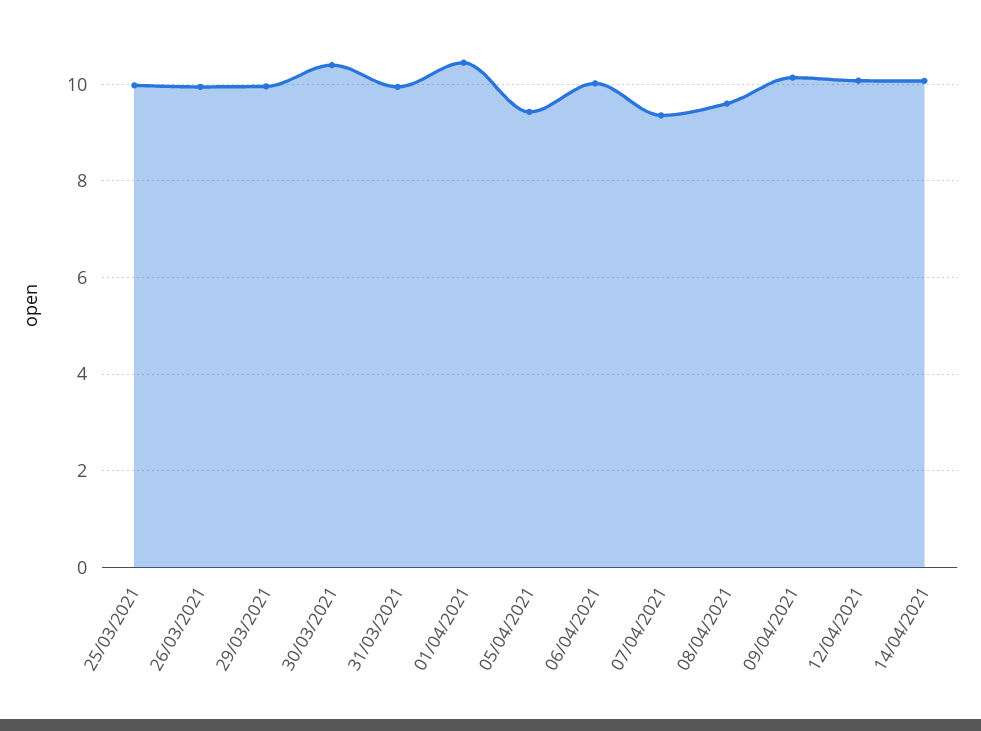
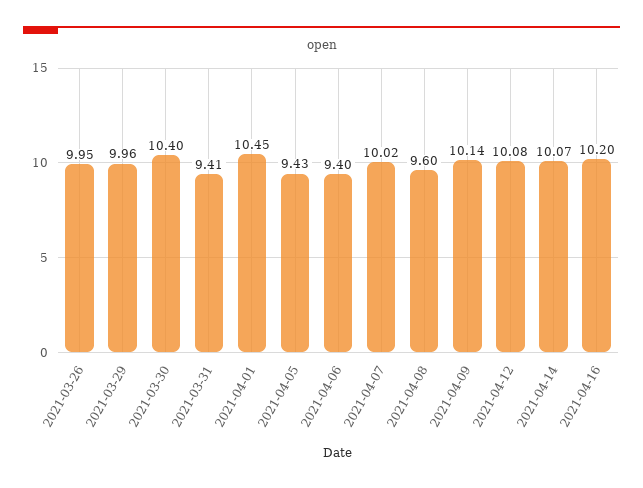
25/03/2021: 10 -> none
31/03/2021: 10 -> 9.41
06/04/2021: 10 -> 9.4
07/04/2021: 9.4 -> 10.02
2021-04-16: none -> 10.2

